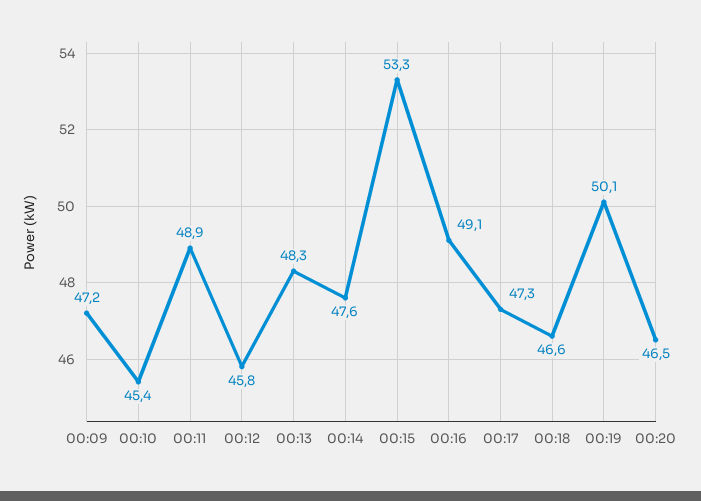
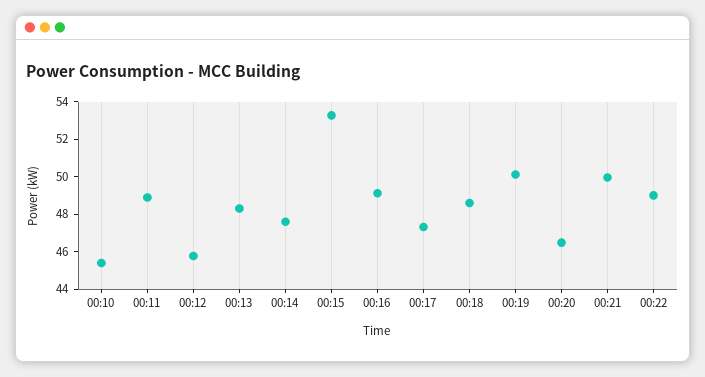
00:09: 47.2 -> none
00:18: 46.6 -> 48.5
00:21: none -> 50
00:22: none -> 49

